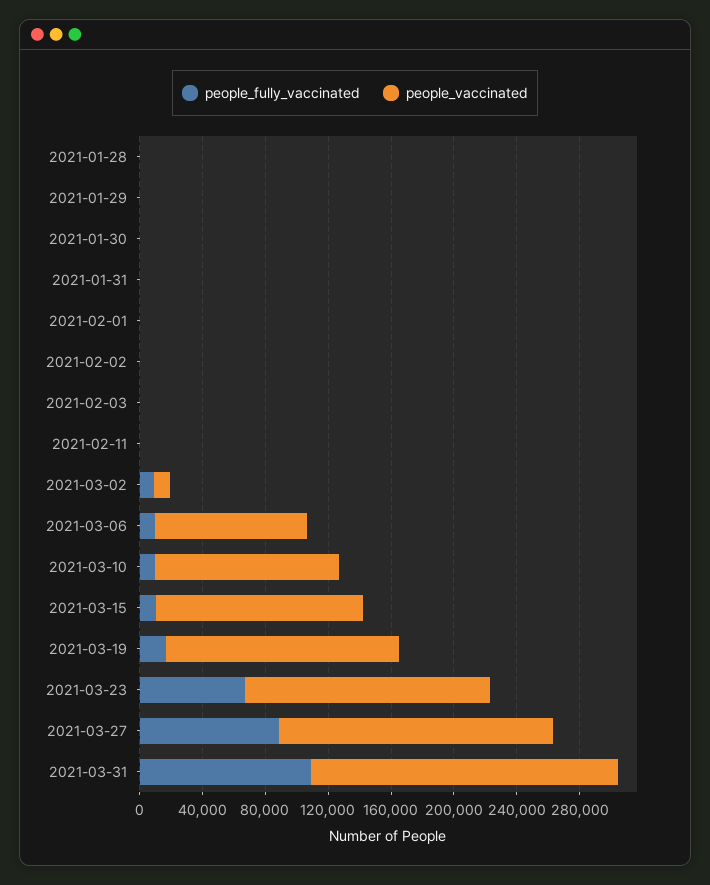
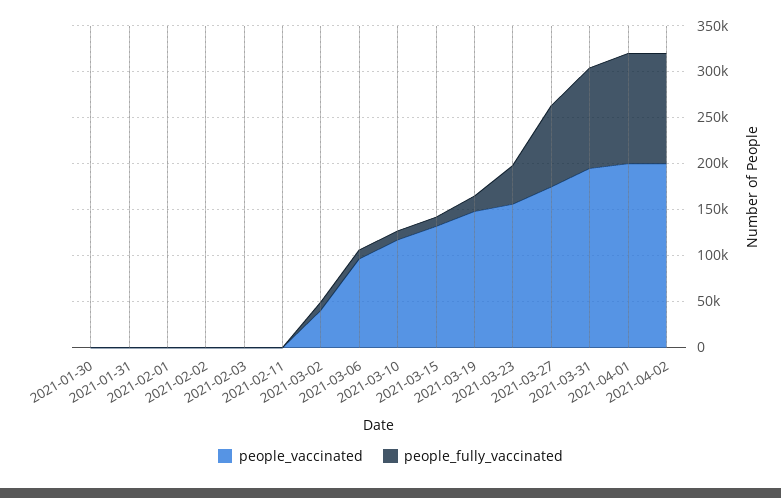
people_fully_vaccinated, 2021-01-28: 0 -> none
people_vaccinated, 2021-01-28: 0 -> none
people_fully_vaccinated, 2021-01-29: 0 -> none
people_vaccinated, 2021-01-29: 0 -> none
people_vaccinated, 2021-03-02: 10000 -> 40000
people_fully_vaccinated, 2021-03-23: 70000 -> 40000
people_vaccinated, 2021-04-01: none -> 200000
people_fully_vaccinated, 2021-04-01: none -> 120000
people_vaccinated, 2021-04-02: none -> 200000
people_fully_vaccinated, 2021-04-02: none -> 120000

